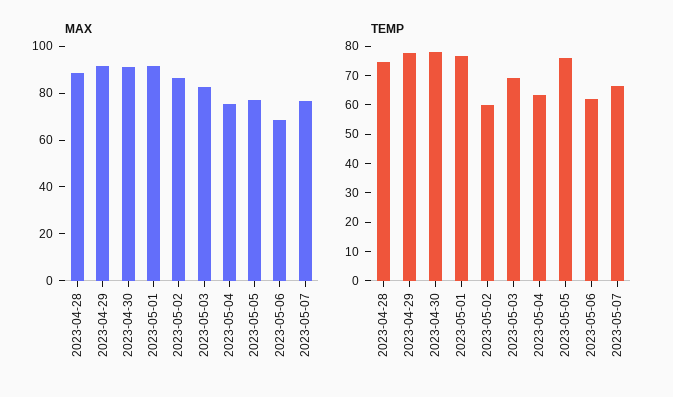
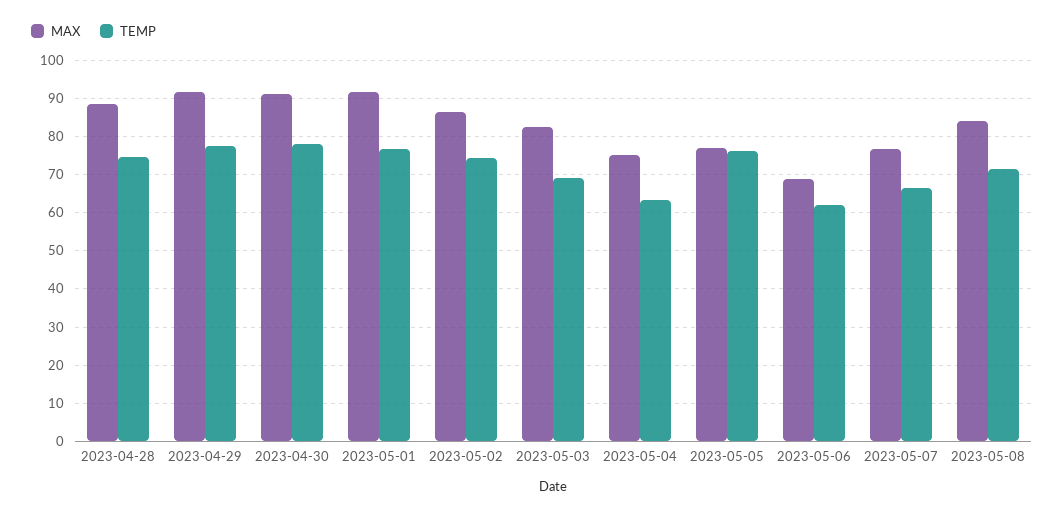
TEMP, 2023-05-02: 60 -> 74
MAX, 2023-05-08: none -> 84
TEMP, 2023-05-08: none -> 72

